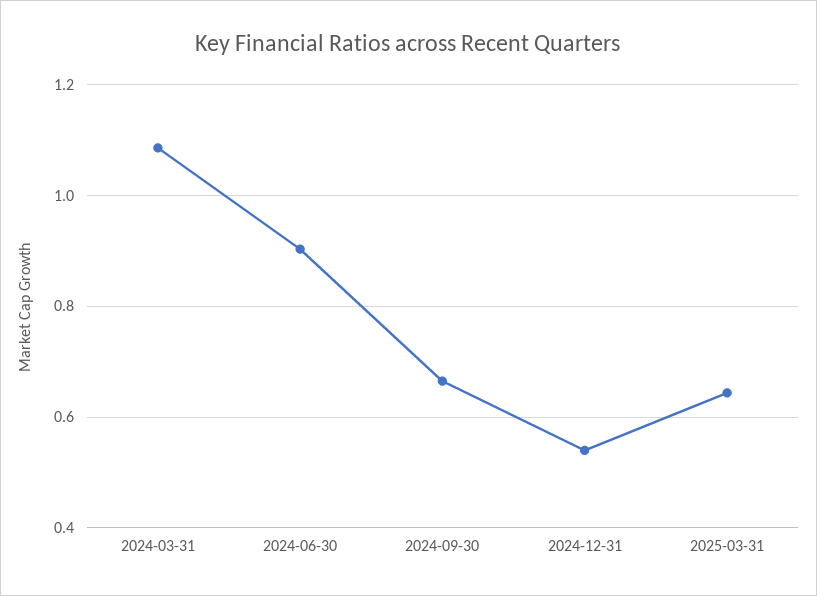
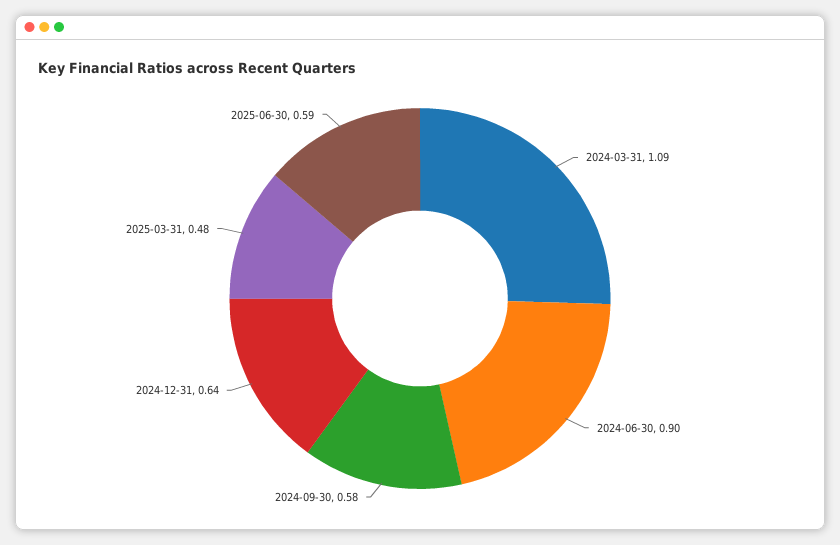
2024-09-30: 0.66 -> 0.58
2024-12-31: 0.54 -> 0.64
2025-03-31: 0.64 -> 0.48
2025-06-30: none -> 0.59

